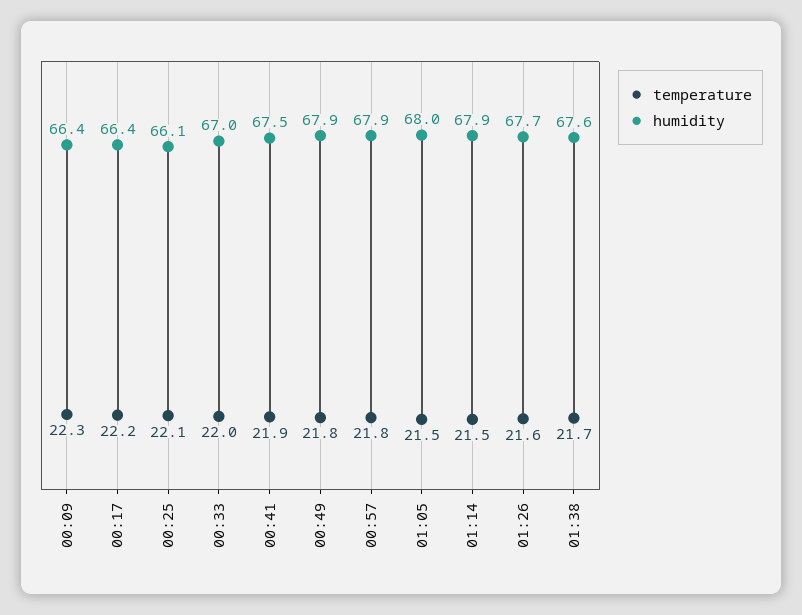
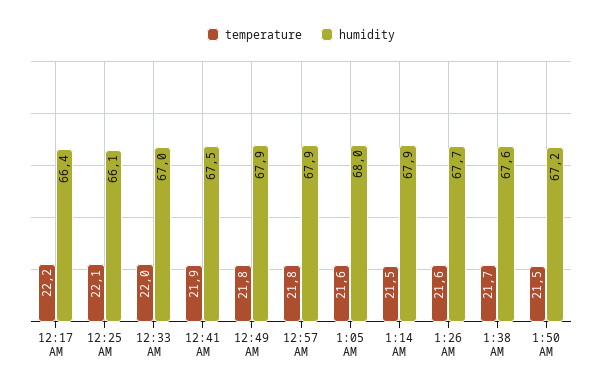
temperature, 00:09: 22.3 -> none
humidity, 00:09: 66.4 -> none
temperature, 01:05: 21.5 -> 21.6
temperature, 1:50 AM: none -> 21.5
humidity, 1:50 AM: none -> 67.2

